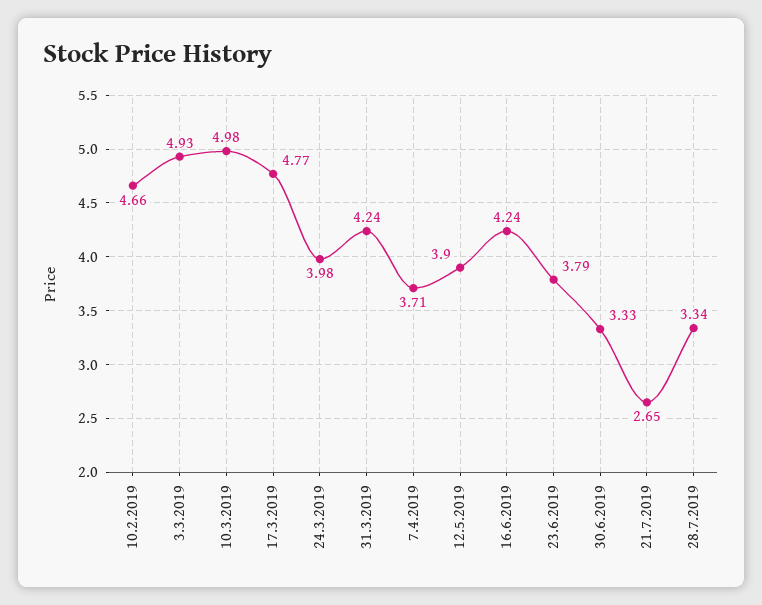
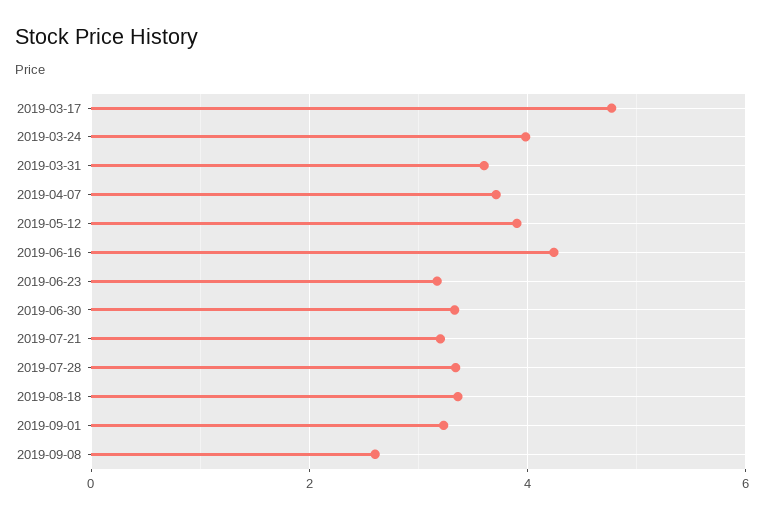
10.2.2019: 4.66 -> none
3.3.2019: 4.93 -> none
10.3.2019: 4.98 -> none
31.3.2019: 4.24 -> 3.6
23.6.2019: 3.79 -> 3.2
21.7.2019: 2.65 -> 3.2
2019-08-18: none -> 3.4
2019-09-01: none -> 3.2
2019-09-08: none -> 2.6

